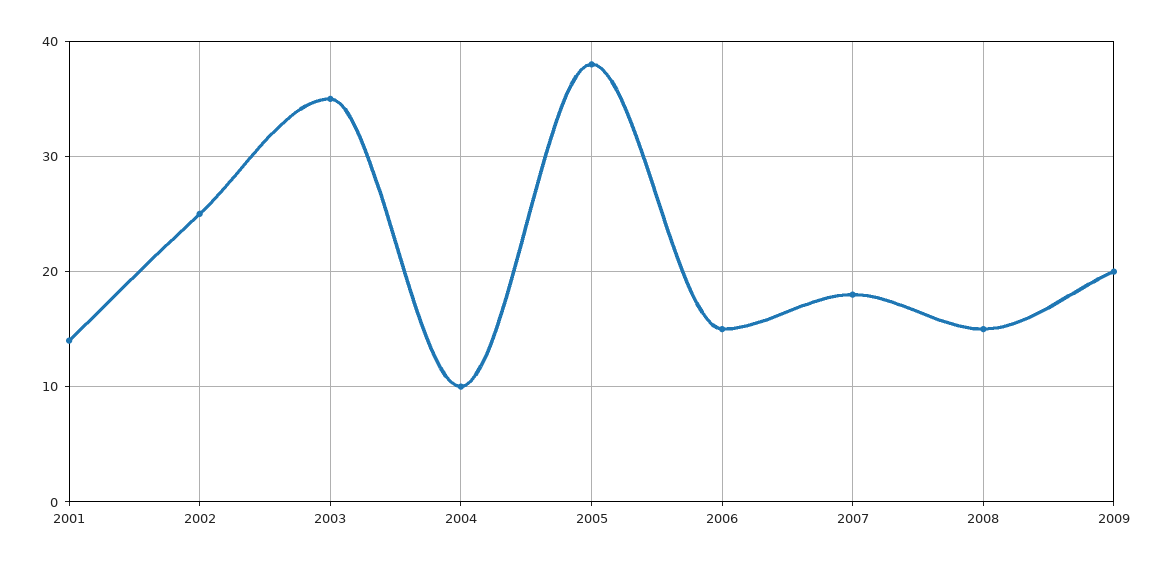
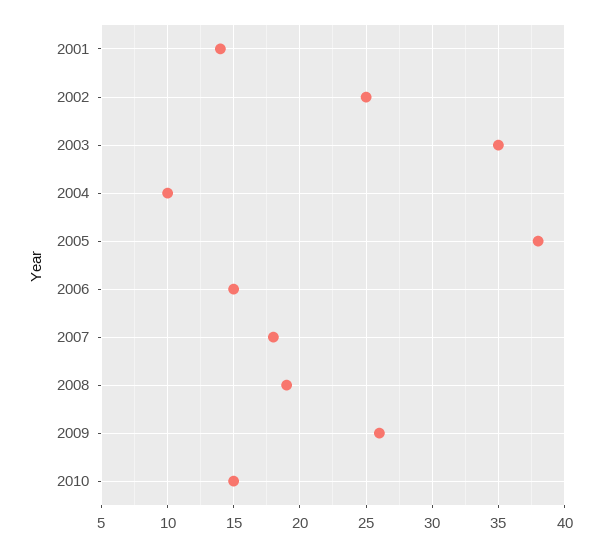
2008: 15 -> 19
2009: 20 -> 26
2010: none -> 15

